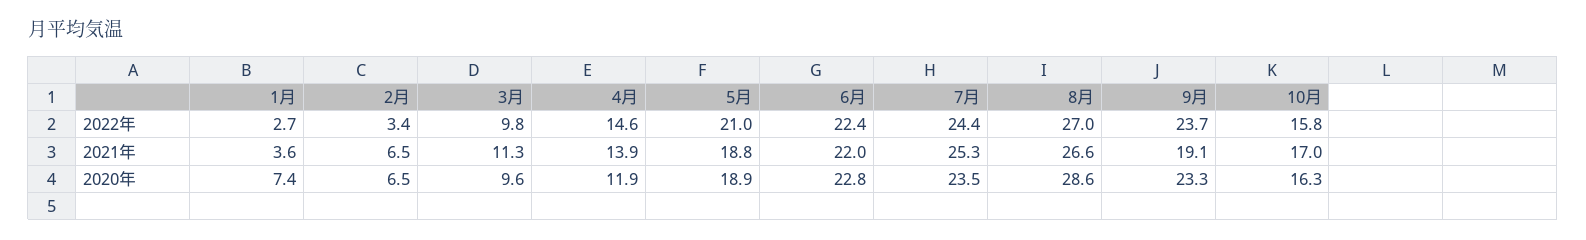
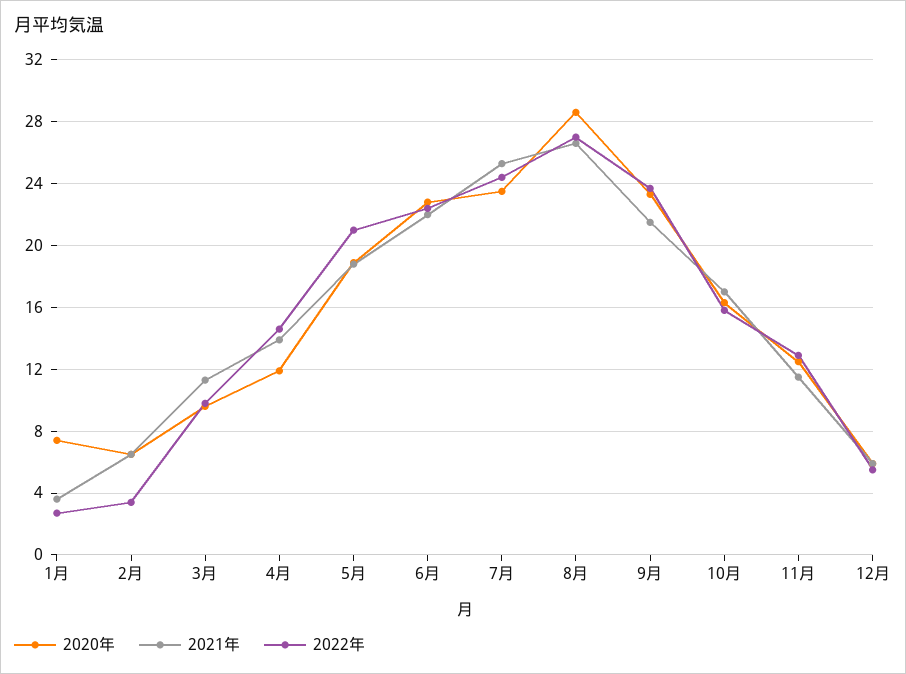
2021年, 9月: 19.1 -> 21.5
2020年, 11月: none -> 12.5
2021年, 11月: none -> 11.5
2022年, 11月: none -> 13
2020年, 12月: none -> 6
2021年, 12月: none -> 6
2022年, 12月: none -> 5.5

